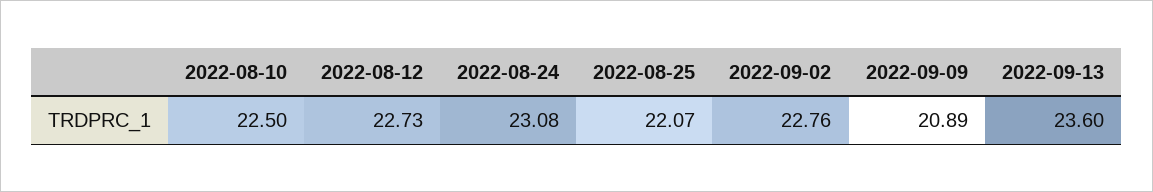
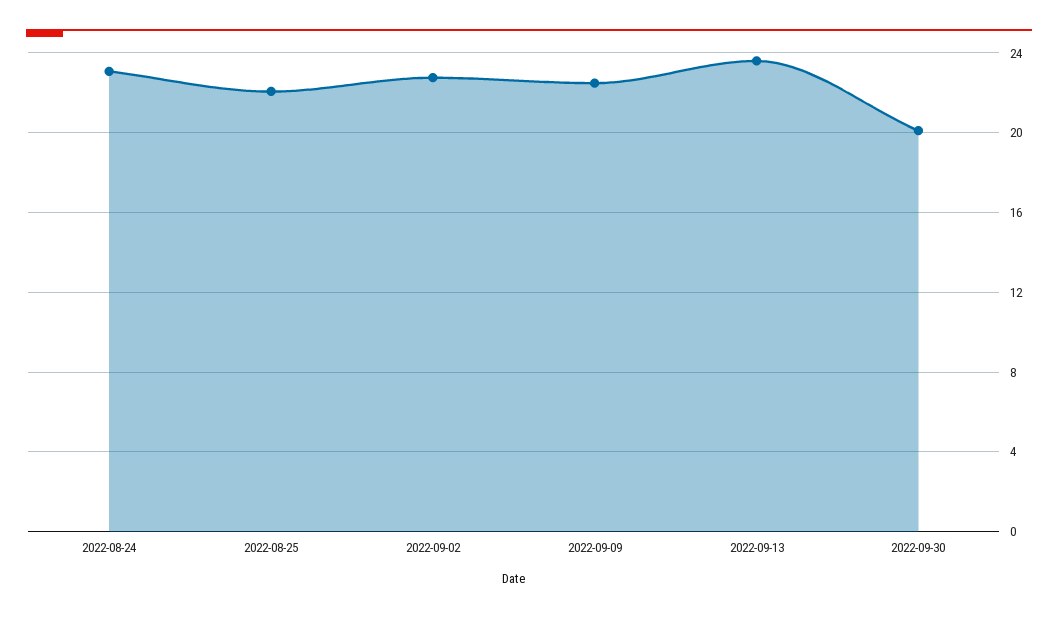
2022-08-10: 22.5 -> none
2022-08-12: 22.73 -> none
2022-09-09: 20.89 -> 22.5
2022-09-30: none -> 20

